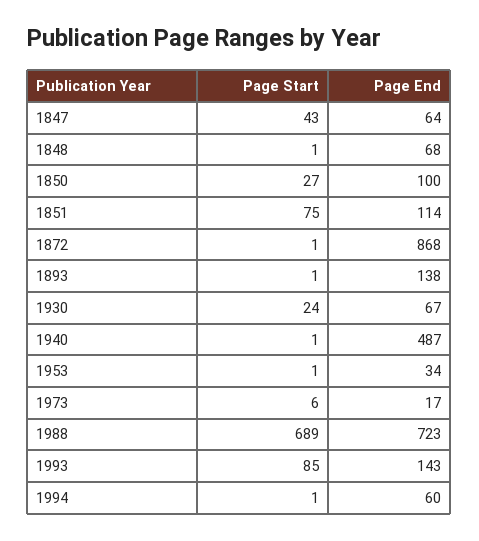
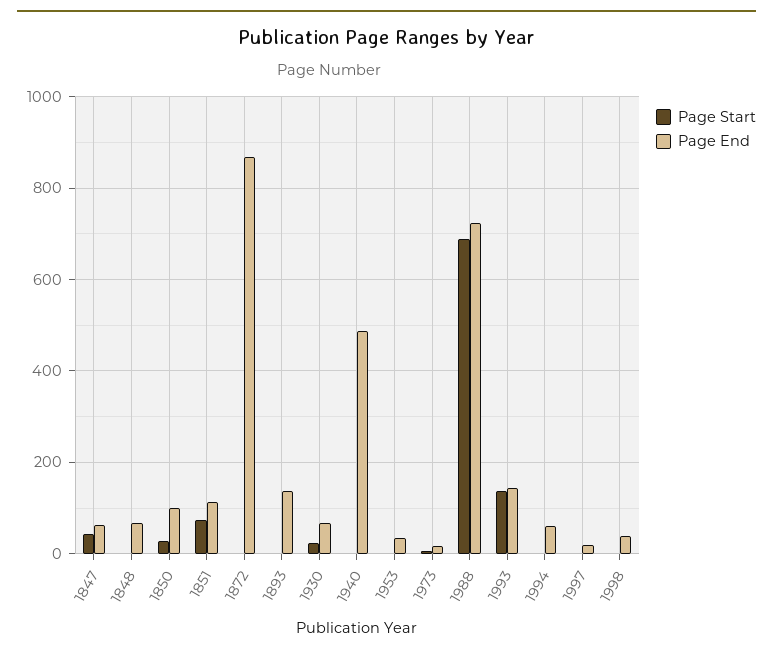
Page Start, 1993: 85 -> 140
Page Start, 1997: none -> 0
Page End, 1997: none -> 20
Page Start, 1998: none -> 0
Page End, 1998: none -> 40

